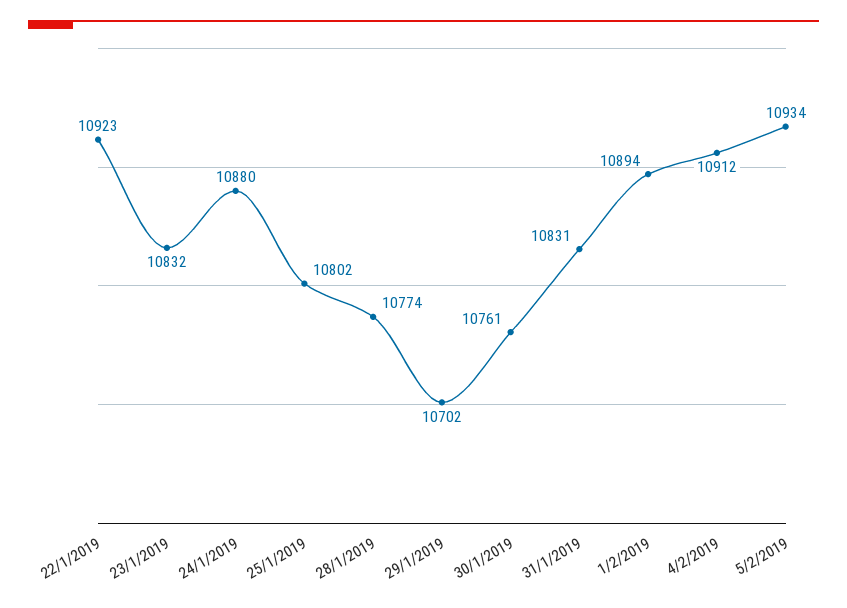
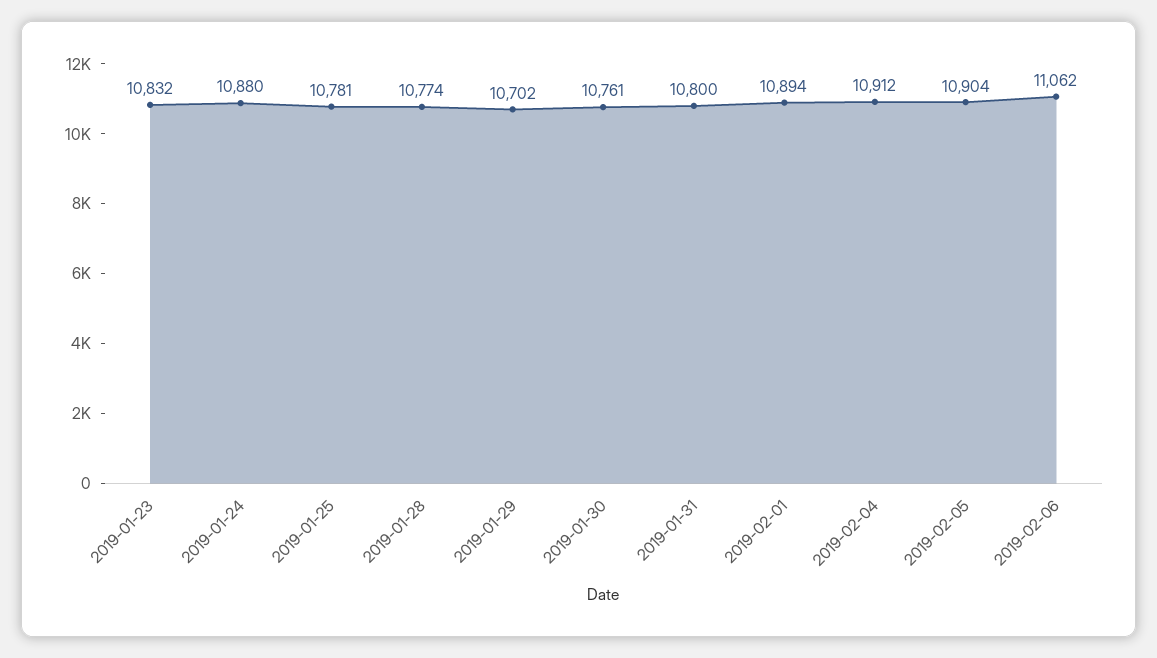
22/1/2019: 10923 -> none
25/1/2019: 10802 -> 10781
31/1/2019: 10831 -> 10800
5/2/2019: 10934 -> 10904
2019-02-06: none -> 11062

